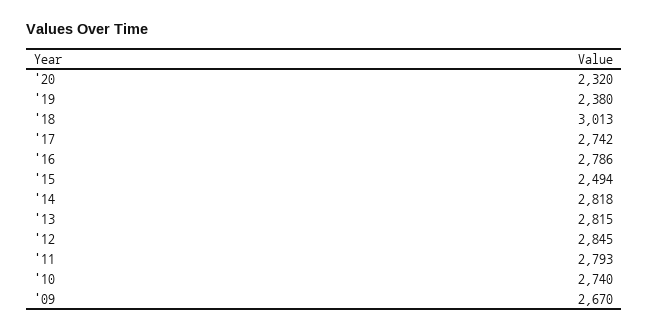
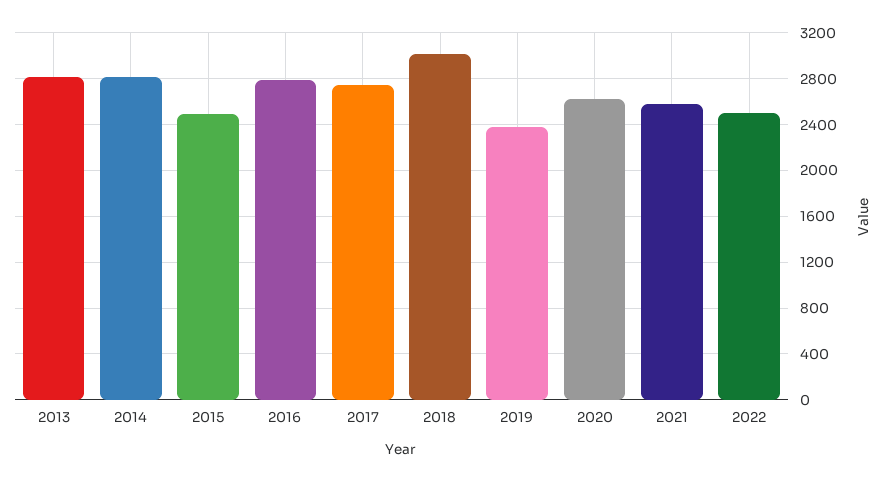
'20: 2320 -> 2600
'12: 2845 -> none
'11: 2793 -> none
'10: 2740 -> none
'09: 2670 -> none
2021: none -> 2600
2022: none -> 2500

